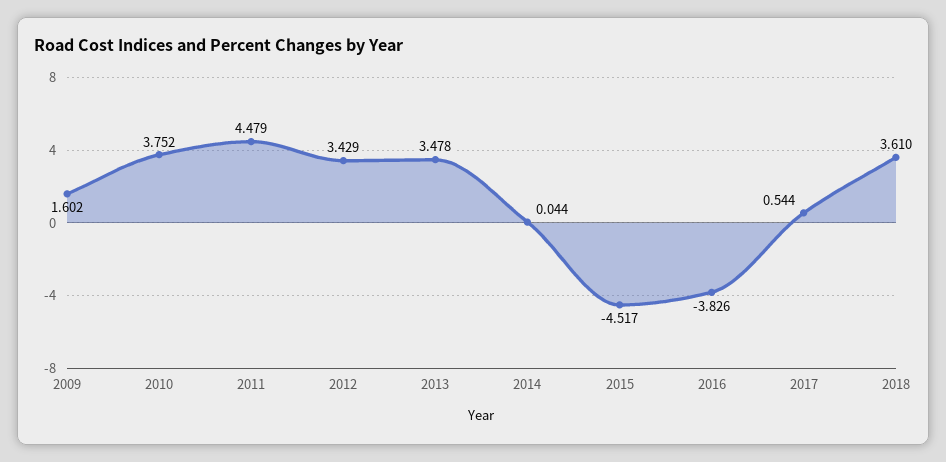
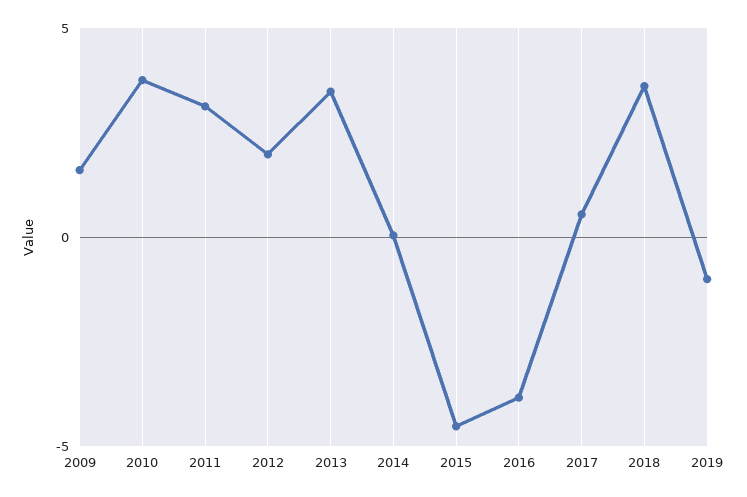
2011: 4.479 -> 3
2012: 3.429 -> 2
2019: none -> -1

